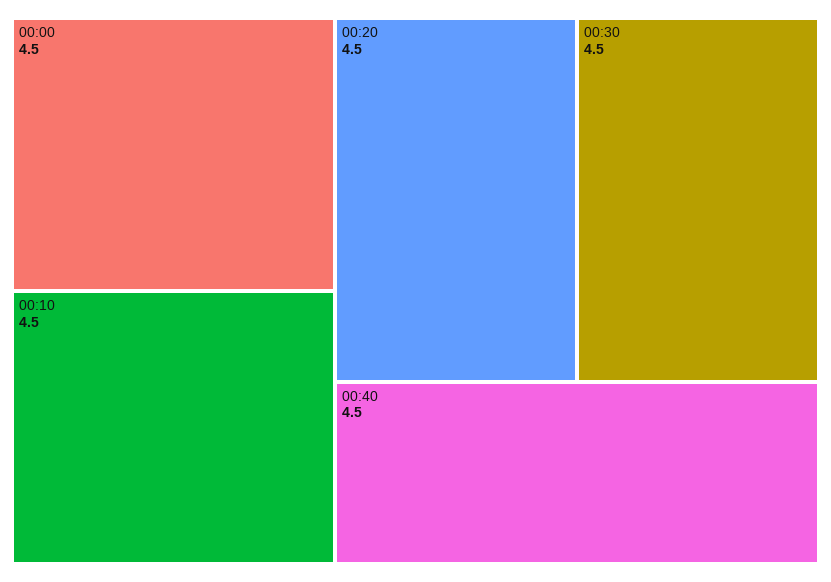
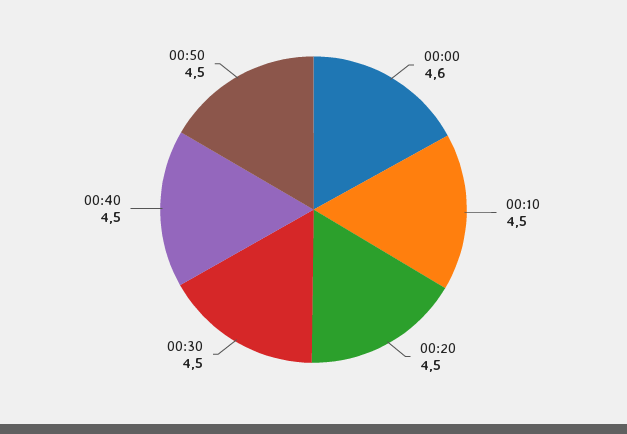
00:00: 4.5 -> 4.6
00:50: none -> 4.5

